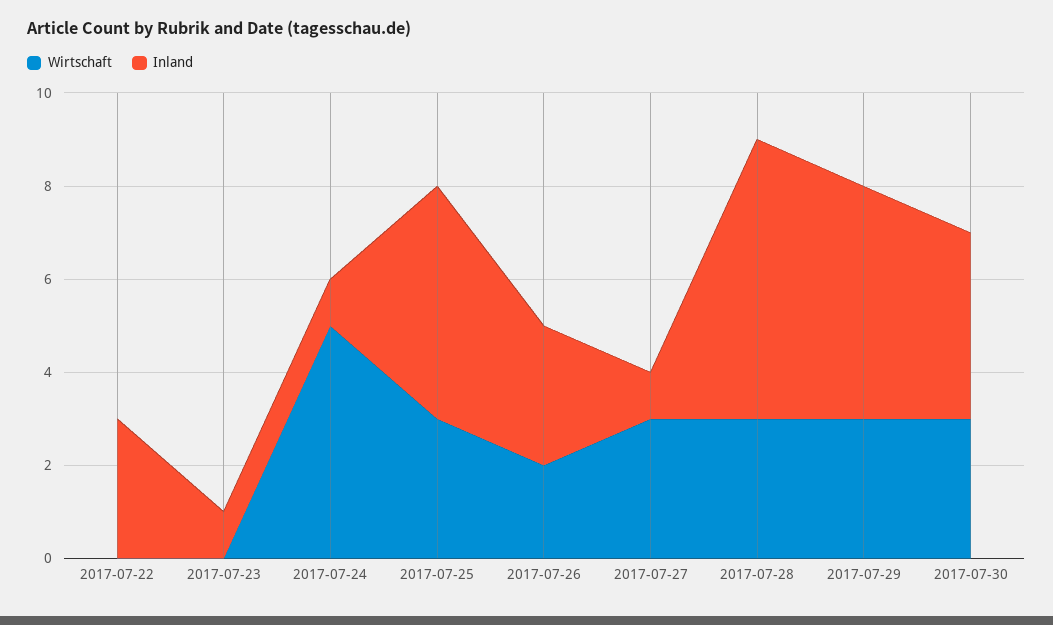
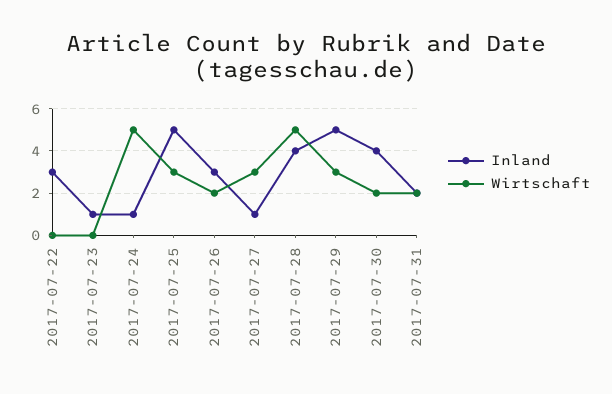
Wirtschaft, 2017-07-28: 3 -> 5
Inland, 2017-07-28: 6 -> 4
Wirtschaft, 2017-07-30: 3 -> 2
Inland, 2017-07-31: none -> 2
Wirtschaft, 2017-07-31: none -> 2

